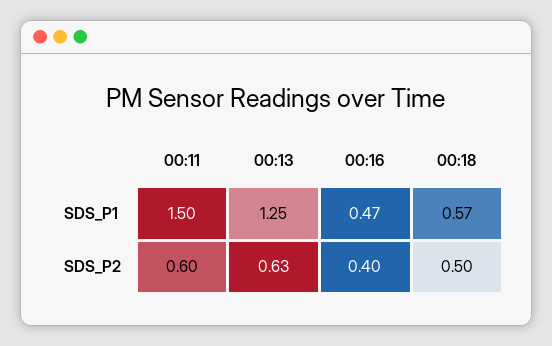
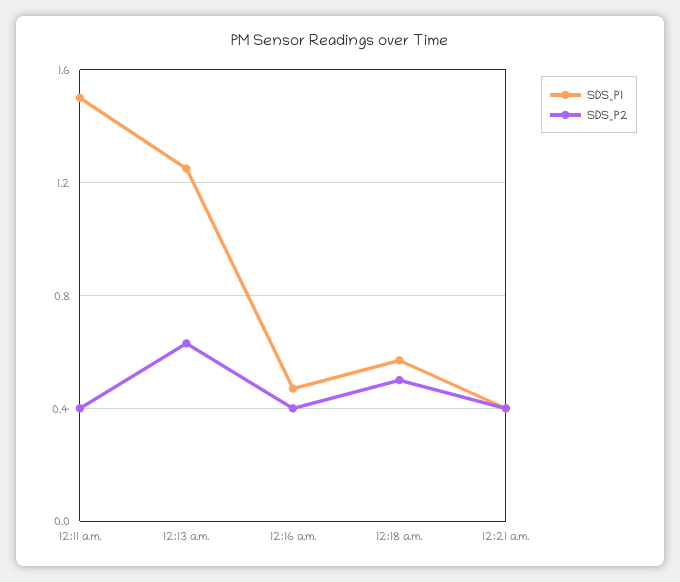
SDS_P2, 00:11: 0.6 -> 0.4
SDS_P1, 12:21 a.m.: none -> 0.4
SDS_P2, 12:21 a.m.: none -> 0.4

